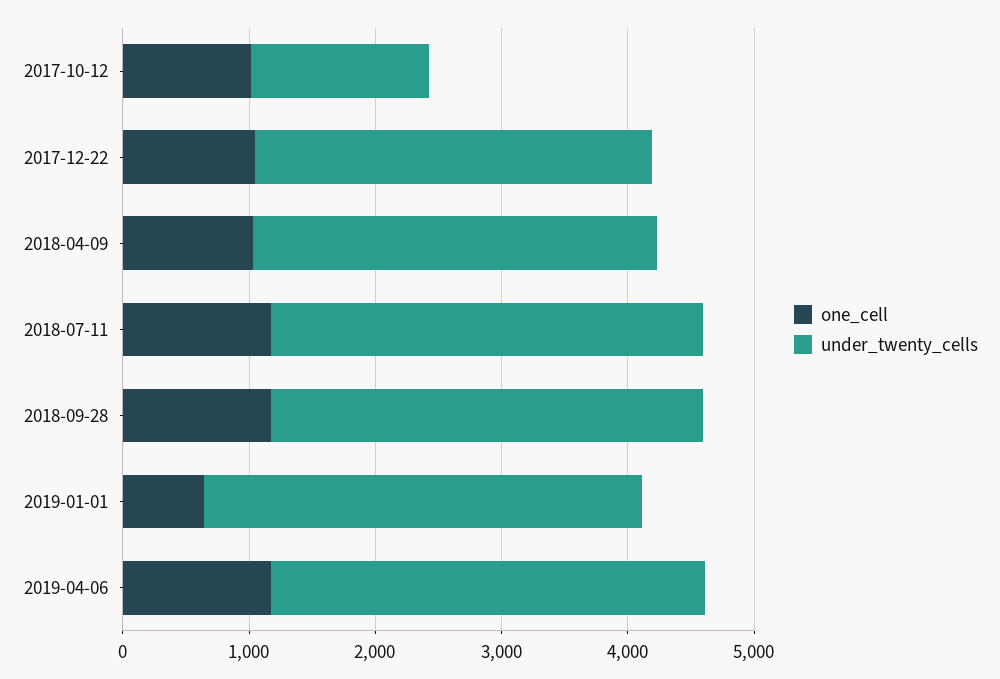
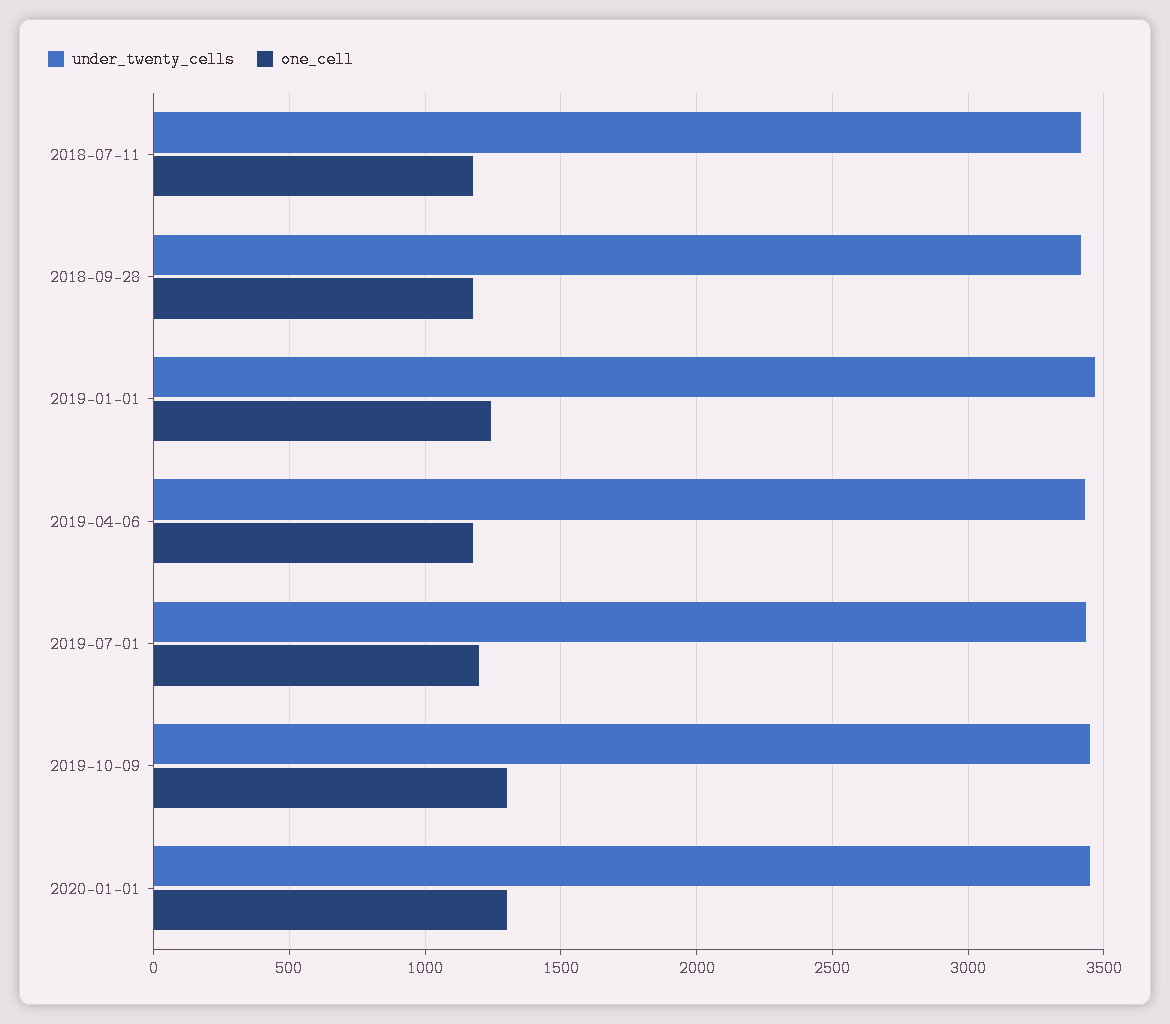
one_cell, 2017-10-12: 1000 -> none
under_twenty_cells, 2017-10-12: 1400 -> none
one_cell, 2017-12-22: 1000 -> none
under_twenty_cells, 2017-12-22: 3200 -> none
one_cell, 2018-04-09: 1000 -> none
under_twenty_cells, 2018-04-09: 3200 -> none
one_cell, 2019-01-01: 600 -> 1250
under_twenty_cells, 2019-07-01: none -> 3450
one_cell, 2019-07-01: none -> 1200
under_twenty_cells, 2019-10-09: none -> 3450
one_cell, 2019-10-09: none -> 1300
under_twenty_cells, 2020-01-01: none -> 3450
one_cell, 2020-01-01: none -> 1300

